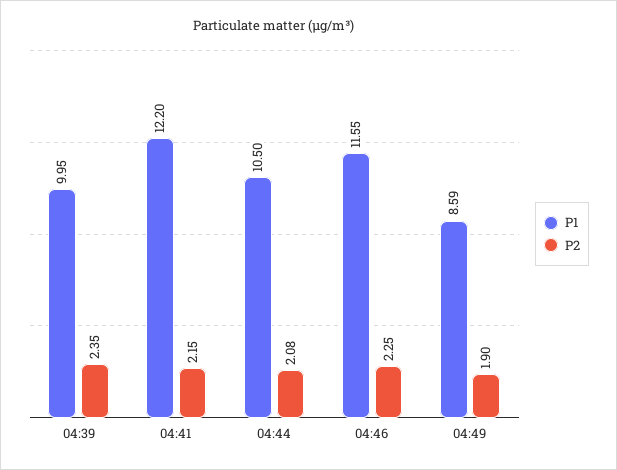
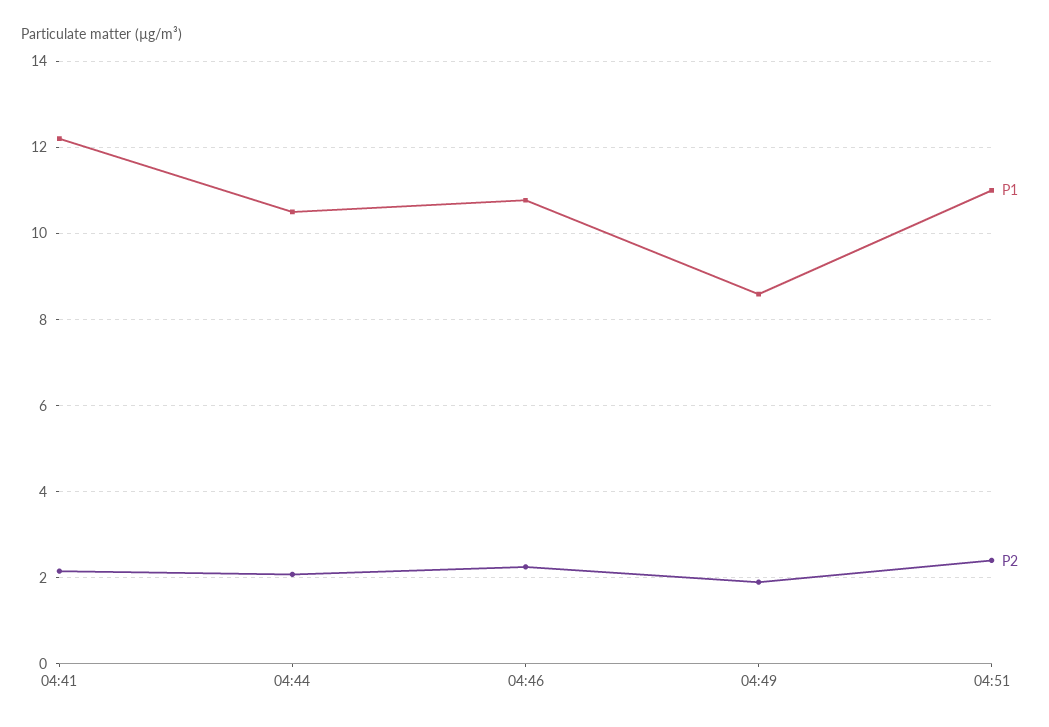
P1, 04:39: 9.95 -> none
P2, 04:39: 2.35 -> none
P1, 04:46: 11.55 -> 10.8
P1, 04:51: none -> 11
P2, 04:51: none -> 2.4

